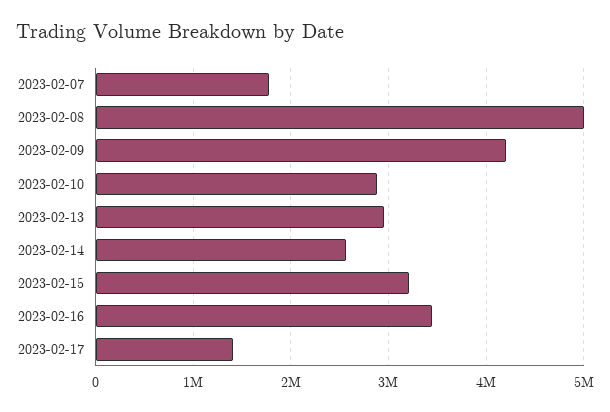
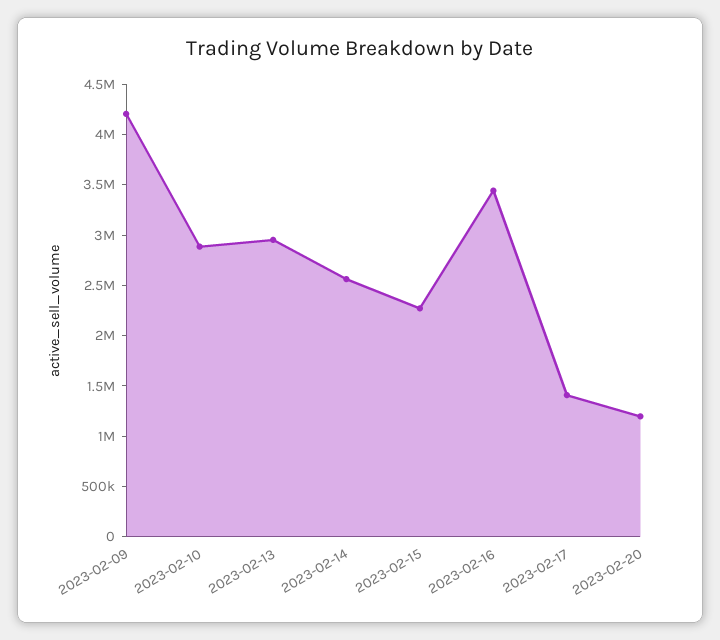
2023-02-07: 1800000 -> none
2023-02-08: 5000000 -> none
2023-02-15: 3200000 -> 2300000
2023-02-20: none -> 1200000

